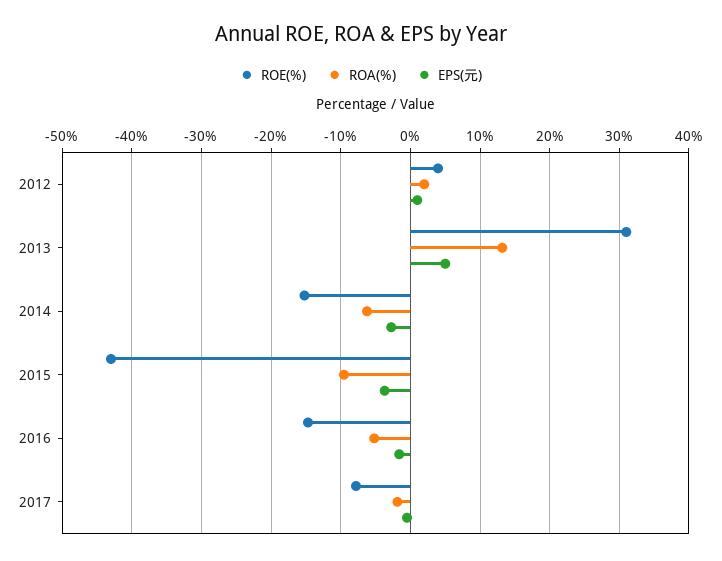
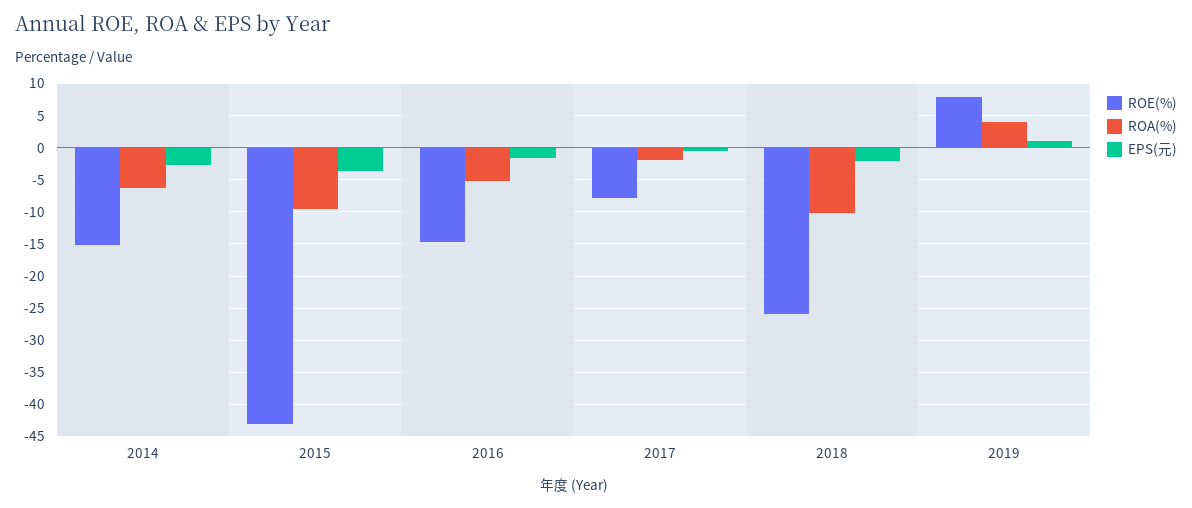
ROE(%), 2012: 4 -> none
ROA(%), 2012: 2 -> none
EPS(元), 2012: 1 -> none
ROE(%), 2013: 31 -> none
ROA(%), 2013: 13 -> none
EPS(元), 2013: 5 -> none
ROE(%), 2018: none -> -26
ROA(%), 2018: none -> -10
EPS(元), 2018: none -> -2
ROE(%), 2019: none -> 8
ROA(%), 2019: none -> 4
EPS(元), 2019: none -> 1

